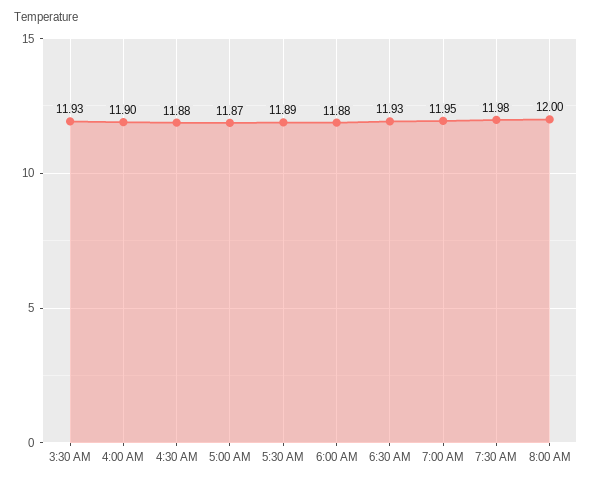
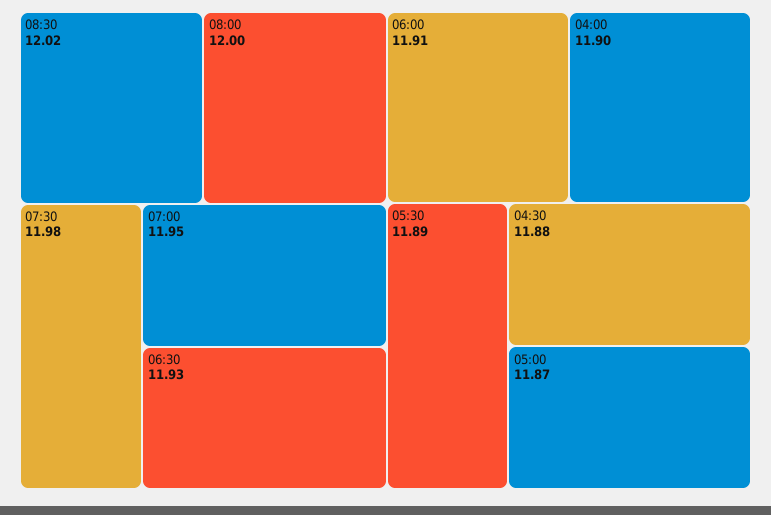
3:30 AM: 11.93 -> none
6:00 AM: 11.88 -> 11.91
08:30: none -> 12.02

